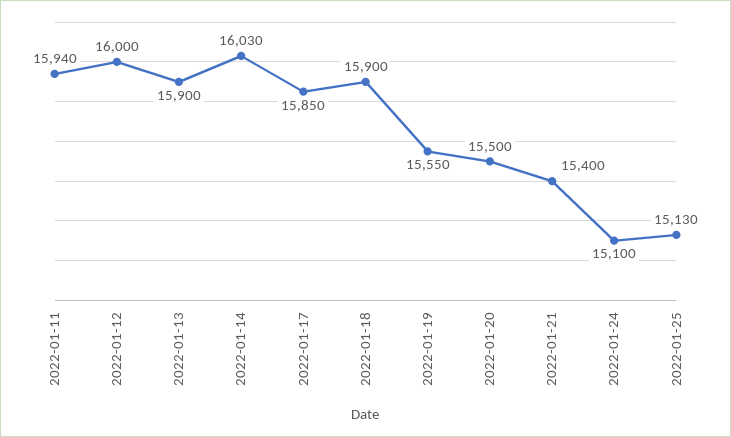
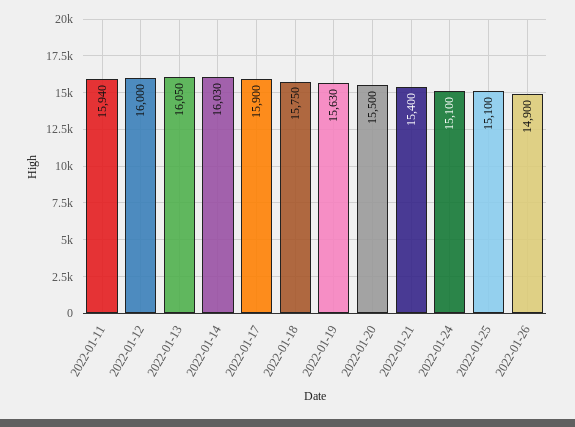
2022-01-13: 15900 -> 16050
2022-01-17: 15850 -> 15900
2022-01-18: 15900 -> 15750
2022-01-19: 15550 -> 15630
2022-01-25: 15130 -> 15100
2022-01-26: none -> 14900

